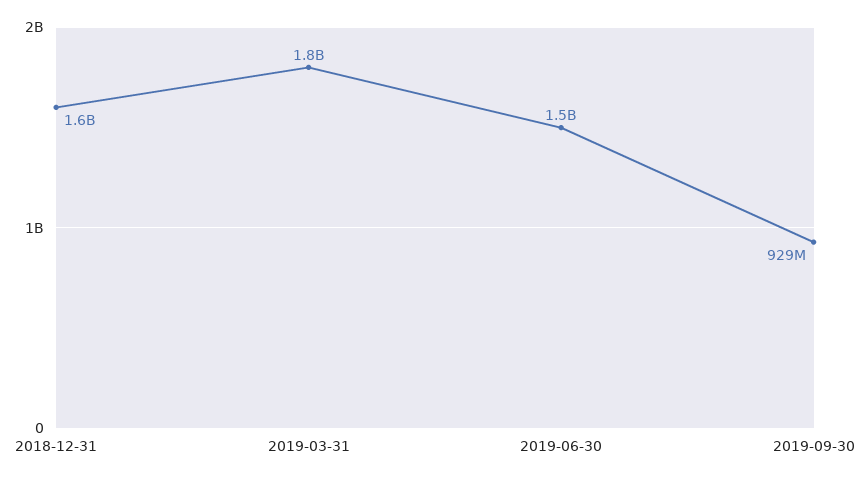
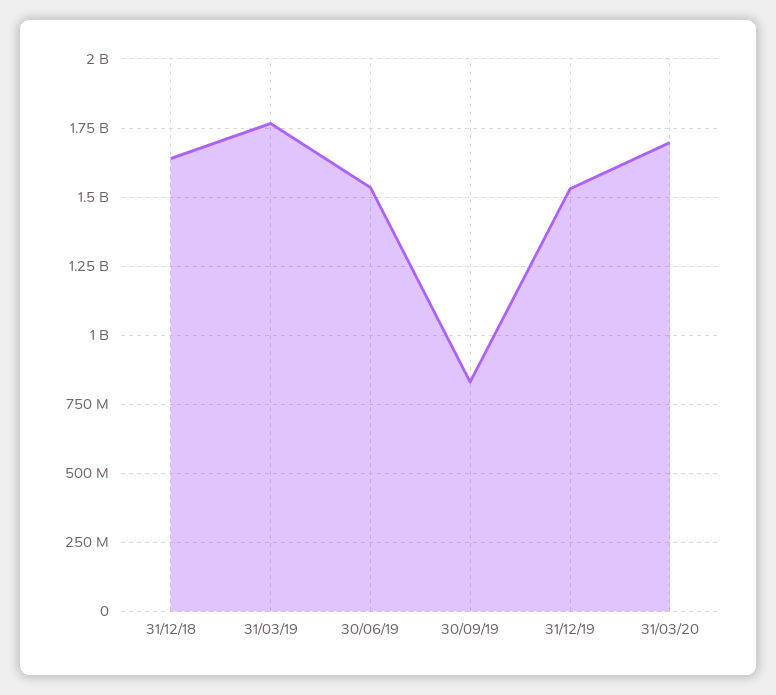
2019-09-30: 929000000 -> 825000000
31/12/19: none -> 1525000000
31/03/20: none -> 1700000000

